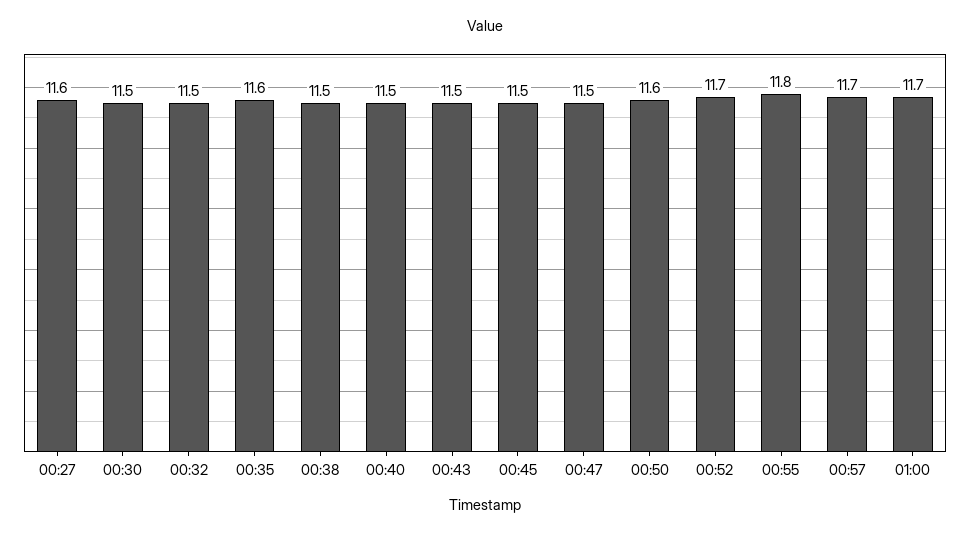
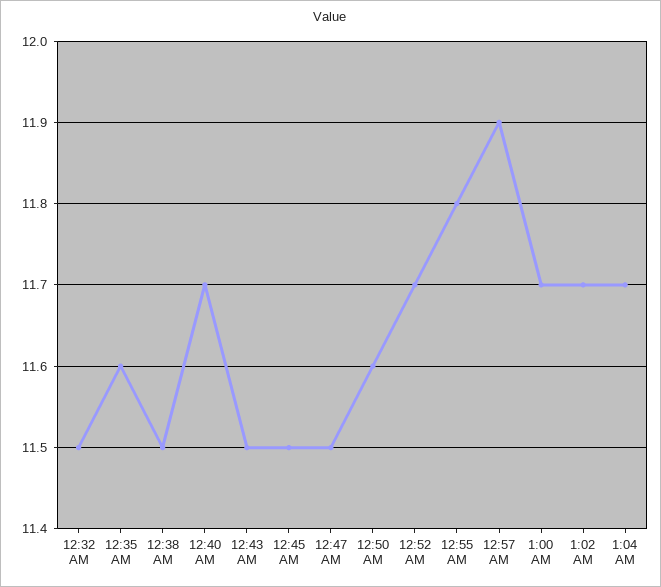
00:27: 11.6 -> none
00:30: 11.5 -> none
00:40: 11.5 -> 11.7
00:57: 11.7 -> 11.9
1:02 AM: none -> 11.7
1:04 AM: none -> 11.7

